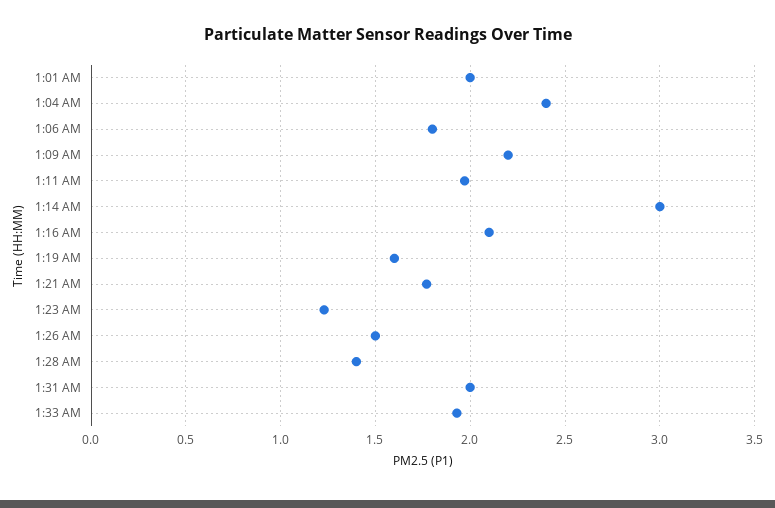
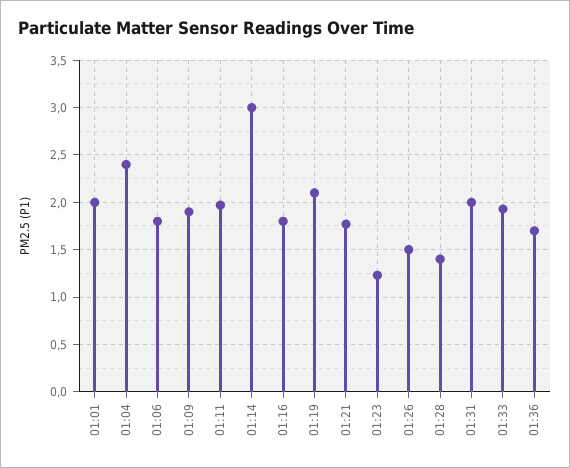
1:09 AM: 2.2 -> 1.9
1:16 AM: 2.1 -> 1.8
1:19 AM: 1.6 -> 2.1
01:36: none -> 1.7

